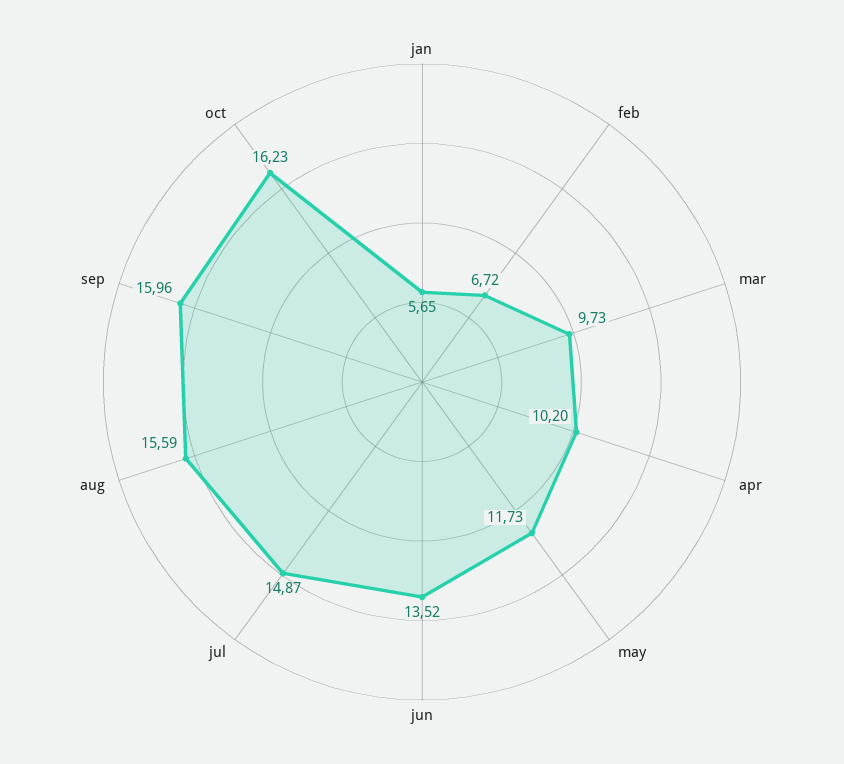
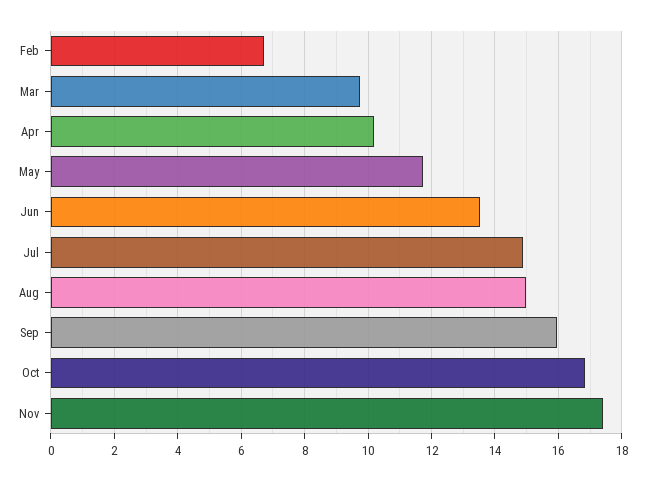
jan: 5.65 -> none
aug: 15.59 -> 15
oct: 16.23 -> 16.8
Nov: none -> 17.4

